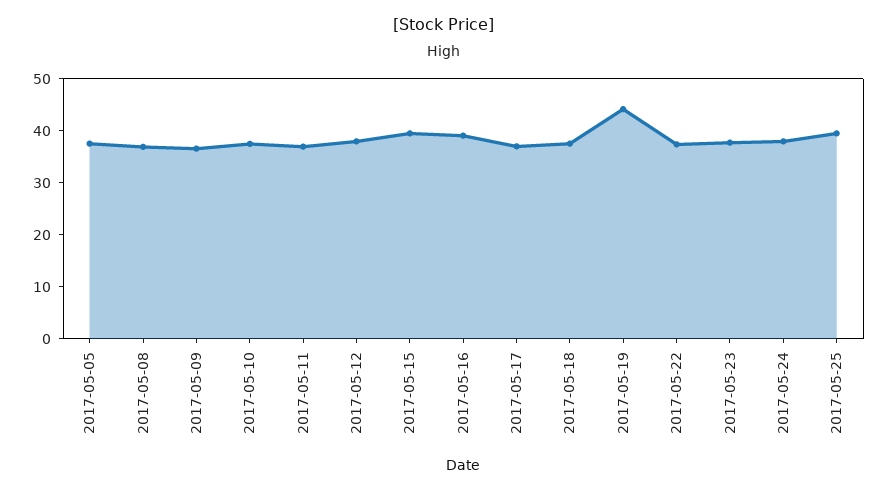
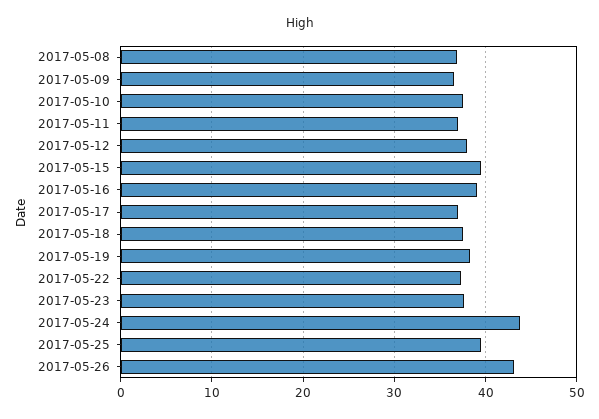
2017-05-05: 38 -> none
2017-05-19: 44 -> 38
2017-05-24: 38 -> 44
2017-05-26: none -> 43

